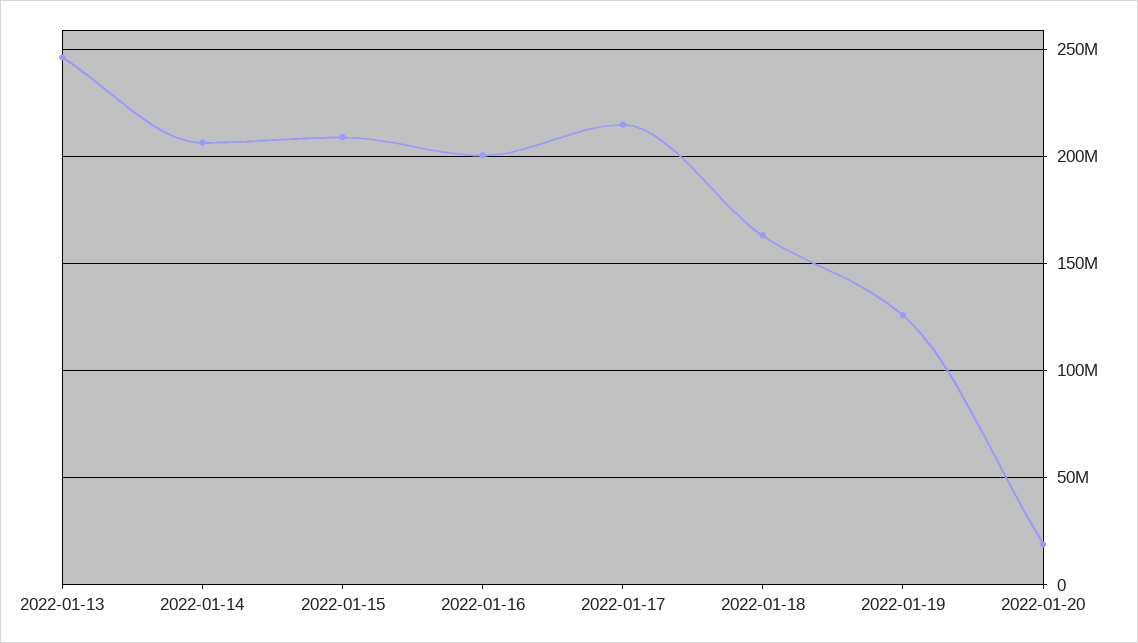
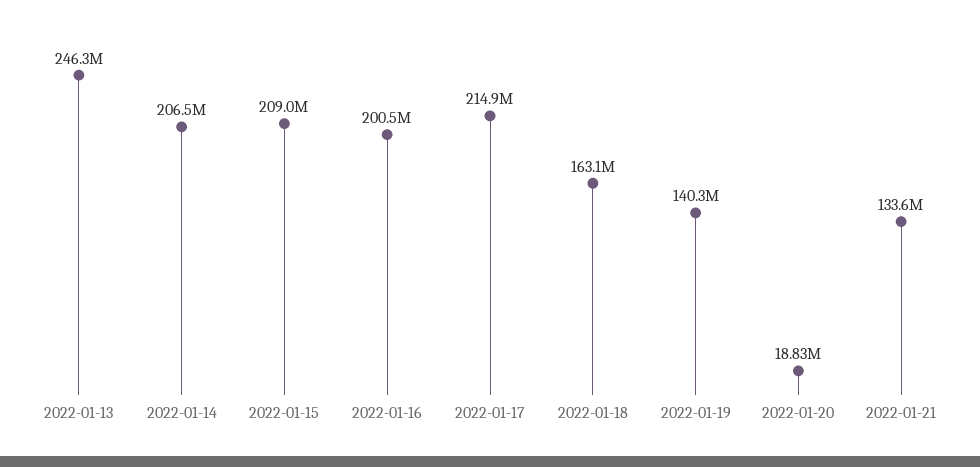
2022-01-19: 125000000 -> 140300000
2022-01-21: none -> 133600000

